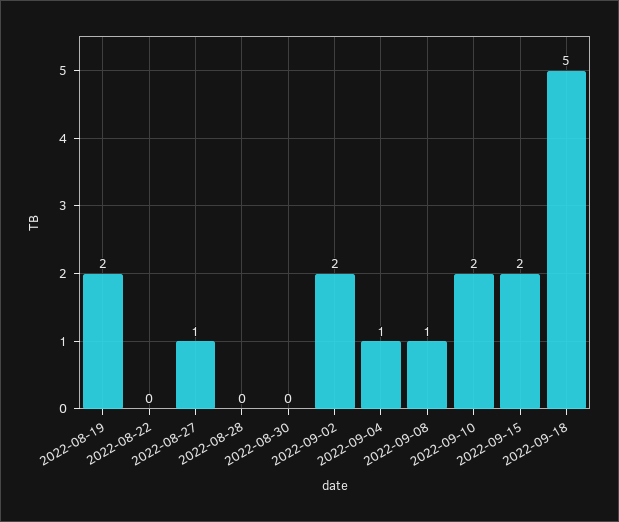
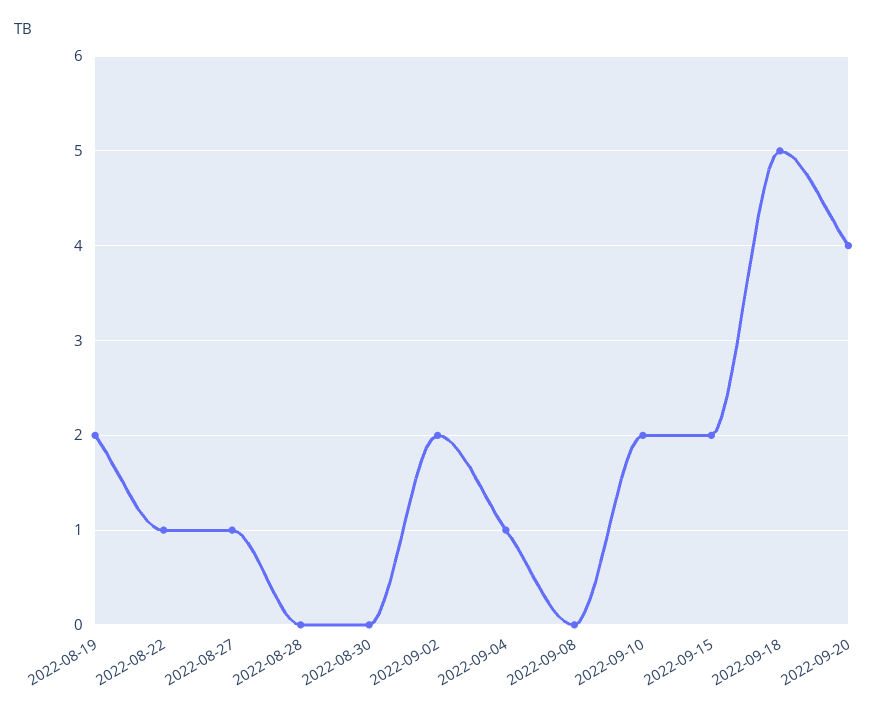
2022-08-22: 0 -> 1
2022-09-08: 1 -> 0
2022-09-20: none -> 4

